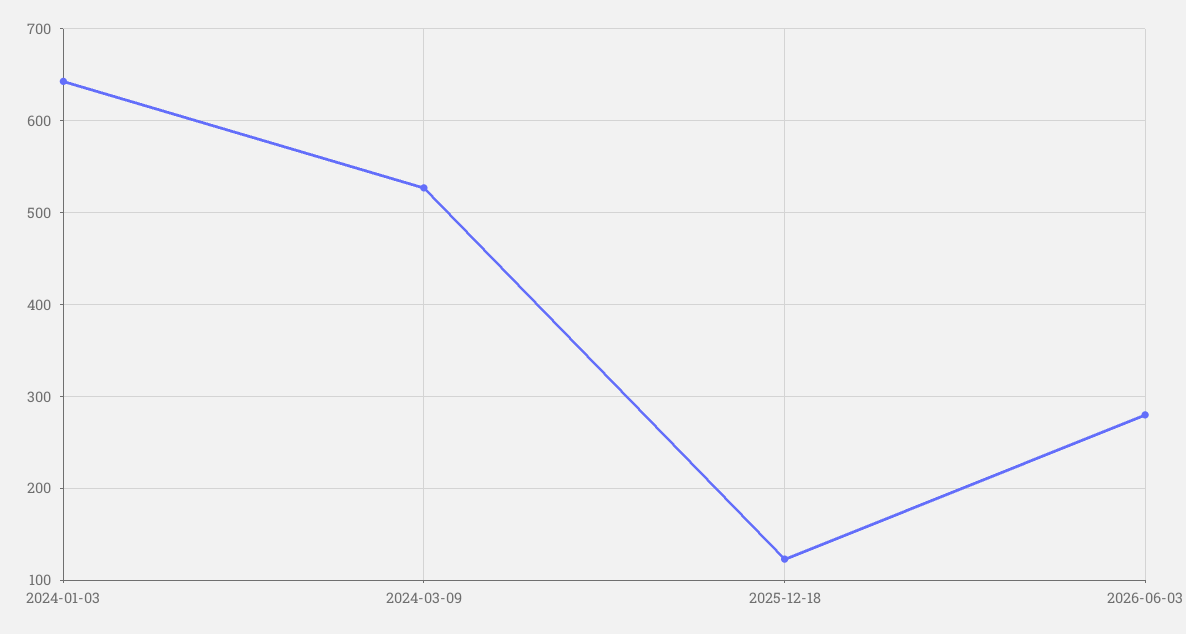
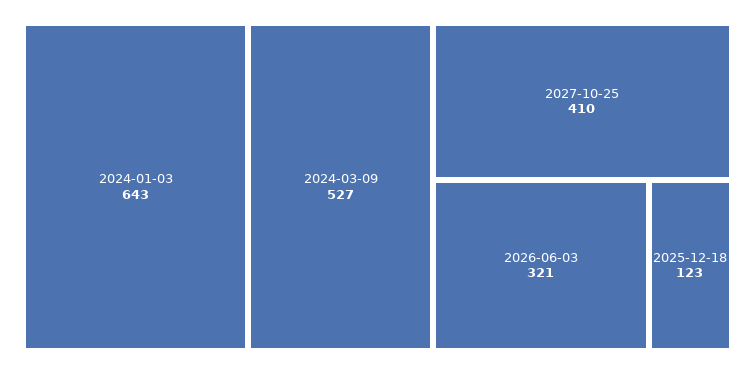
2026-06-03: 280 -> 321
2027-10-25: none -> 410

